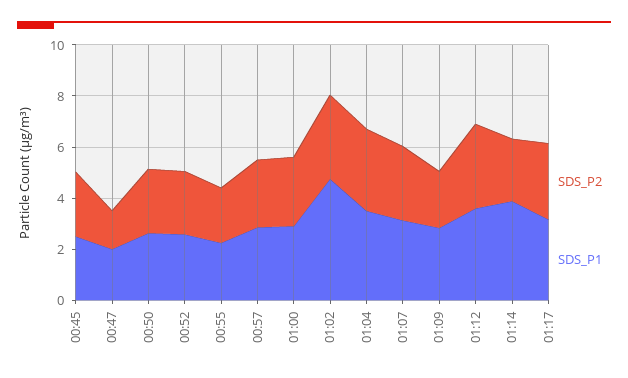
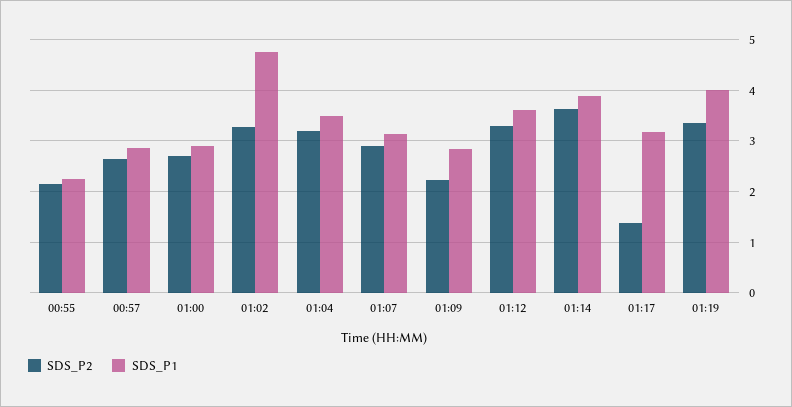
SDS_P2, 00:45: 2.5 -> none
SDS_P1, 00:45: 2.5 -> none
SDS_P2, 00:47: 1.5 -> none
SDS_P1, 00:47: 2 -> none
SDS_P2, 00:50: 2.5 -> none
SDS_P1, 00:50: 2.5 -> none
SDS_P2, 00:52: 2.5 -> none
SDS_P1, 00:52: 2.5 -> none
SDS_P2, 01:14: 2.5 -> 3.6
SDS_P2, 01:17: 3 -> 1.4
SDS_P2, 01:19: none -> 3.4
SDS_P1, 01:19: none -> 4

